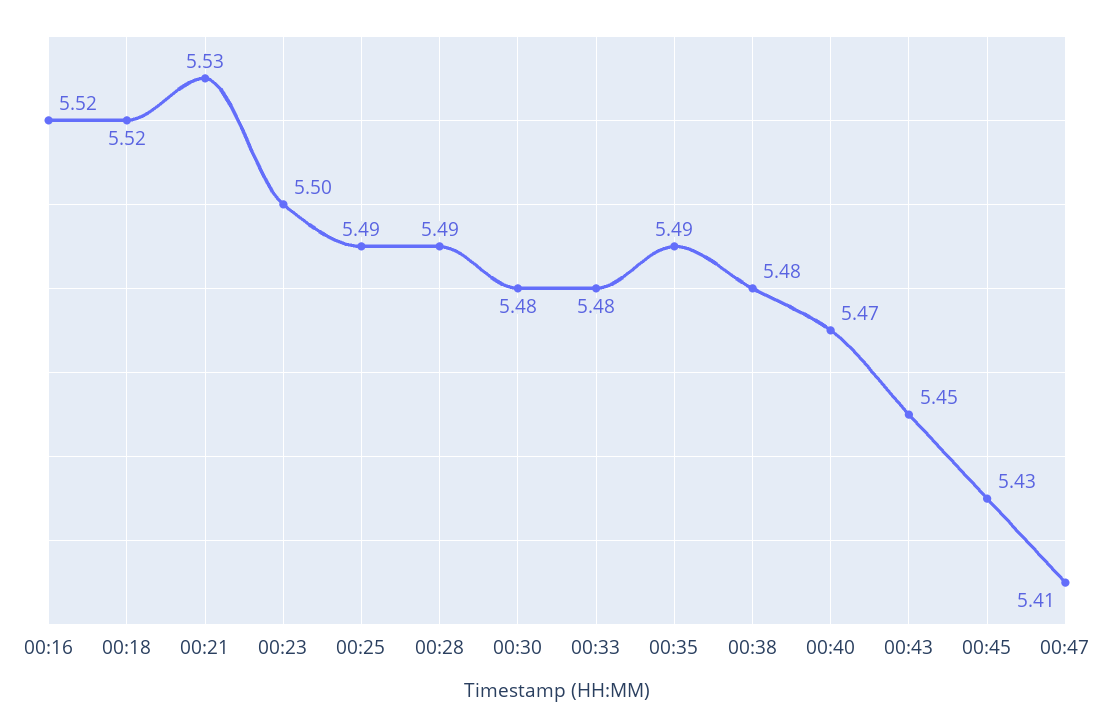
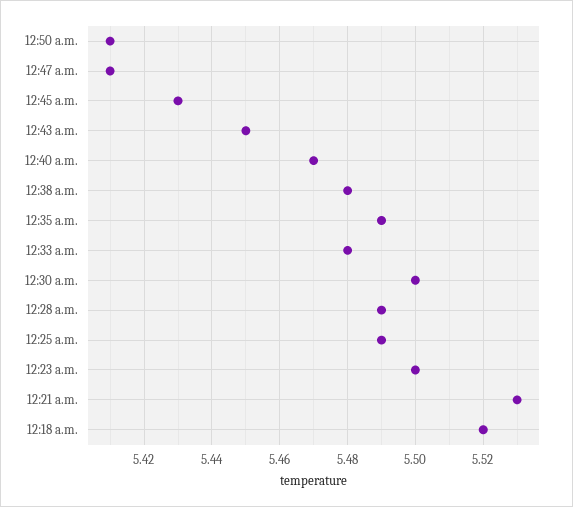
00:16: 5.52 -> none
00:30: 5.48 -> 5.5
12:50 a.m.: none -> 5.41

